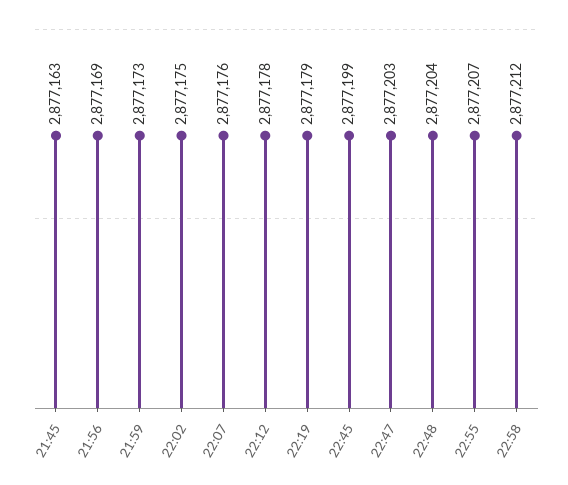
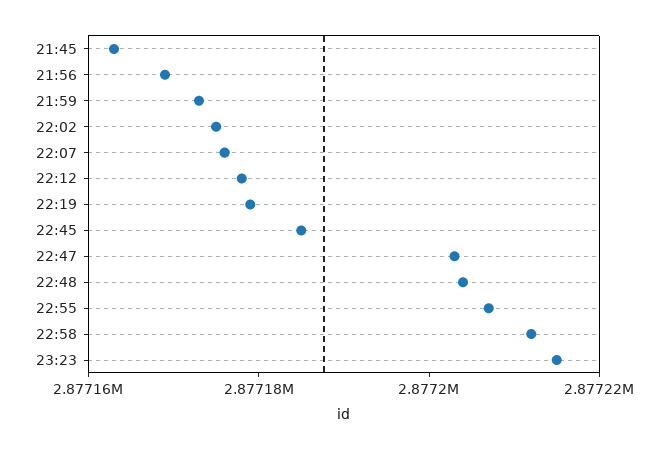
22:45: 2877199 -> 2877185
23:23: none -> 2877215

